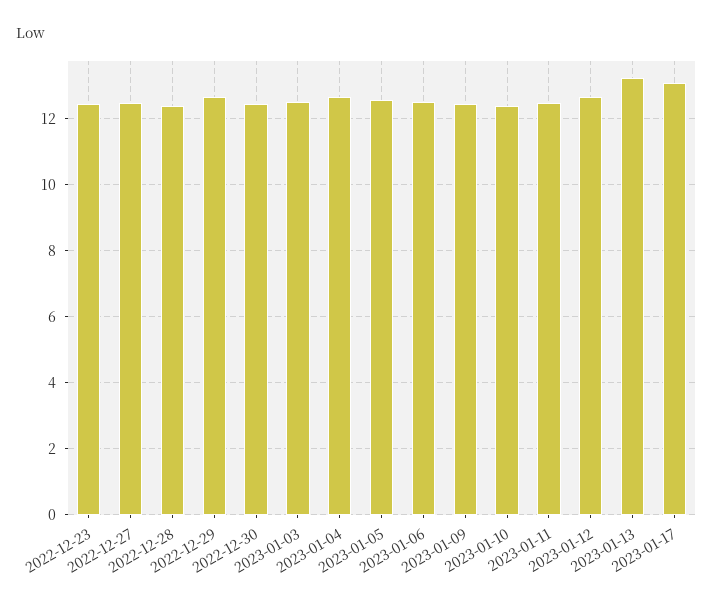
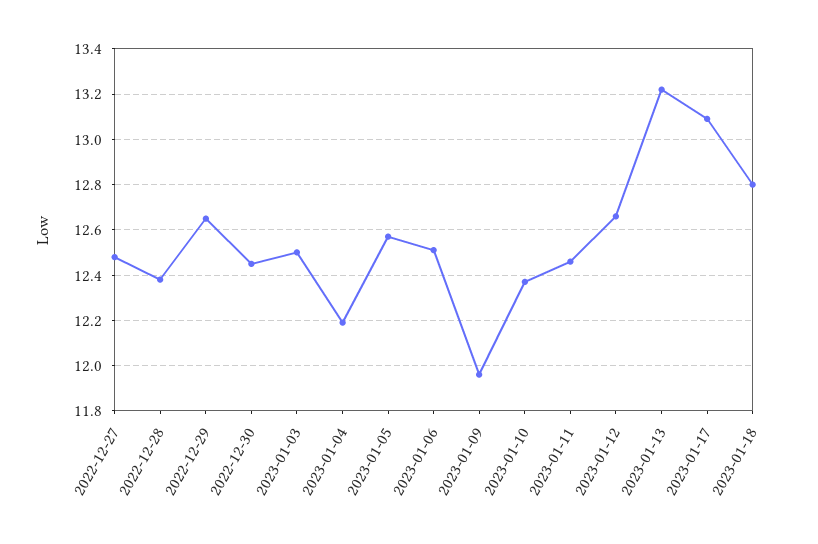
2022-12-23: 12.4 -> none
2023-01-04: 12.6 -> 12.2
2023-01-09: 12.4 -> 11.95
2023-01-18: none -> 12.8

